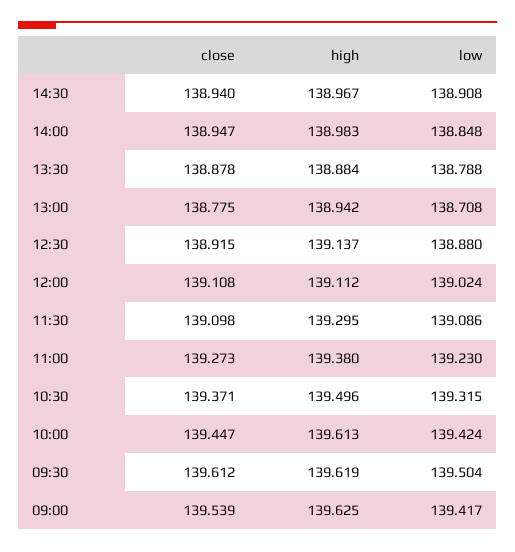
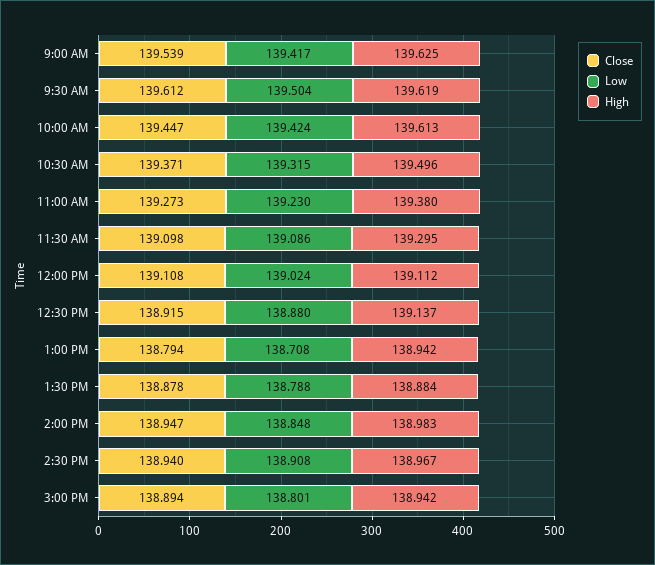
close, 13:00: 138.775 -> 138.794
close, 3:00 PM: none -> 138.894
low, 3:00 PM: none -> 138.801
high, 3:00 PM: none -> 138.942

